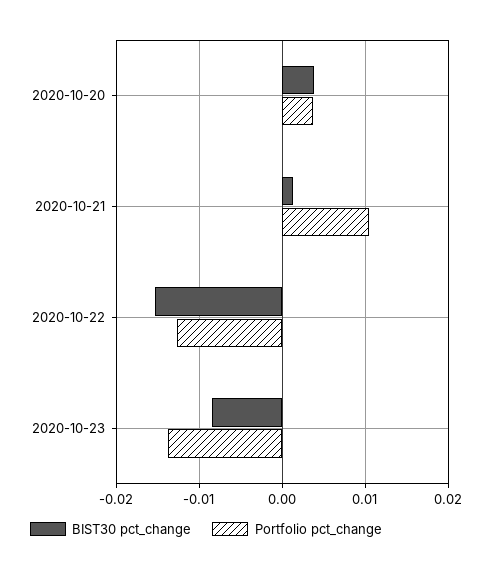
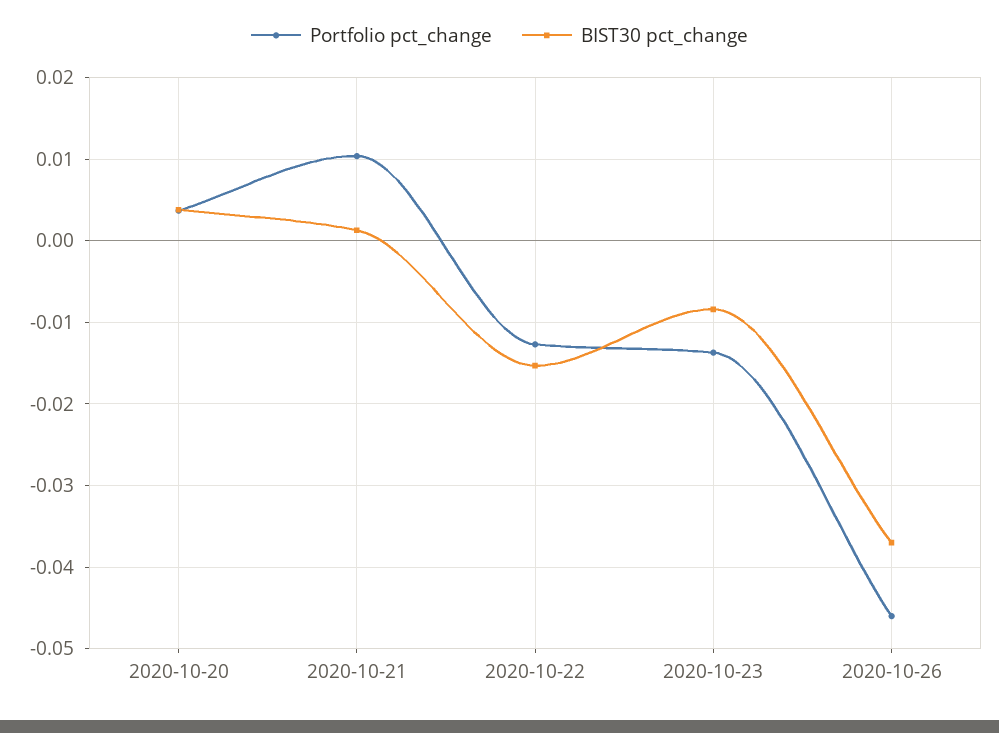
Portfolio pct_change, 2020-10-26: none -> -0.046
BIST30 pct_change, 2020-10-26: none -> -0.037

